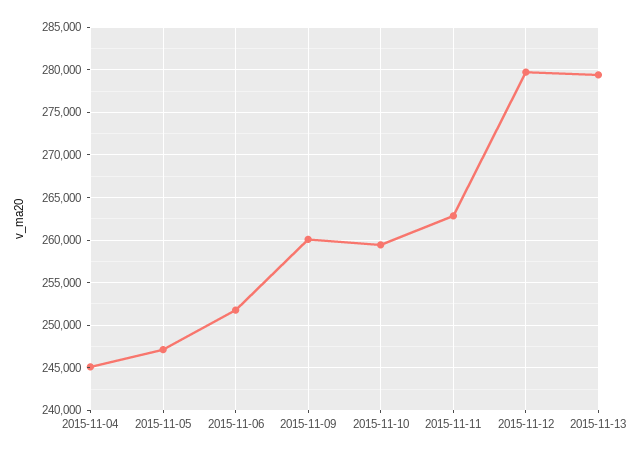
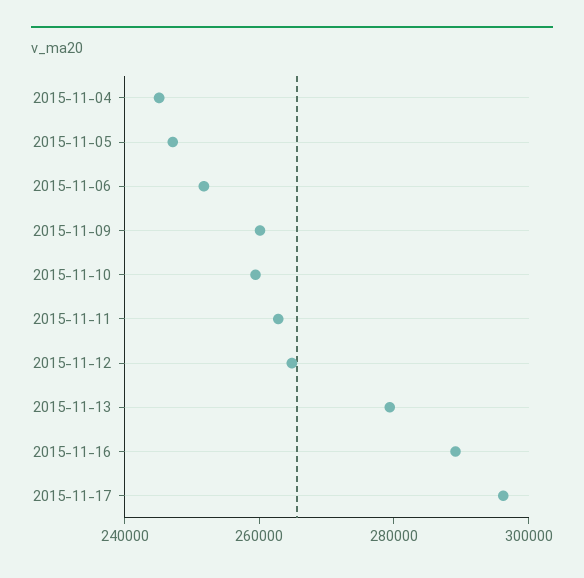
2015-11-12: 280000 -> 265000
2015-11-16: none -> 290000
2015-11-17: none -> 295000

